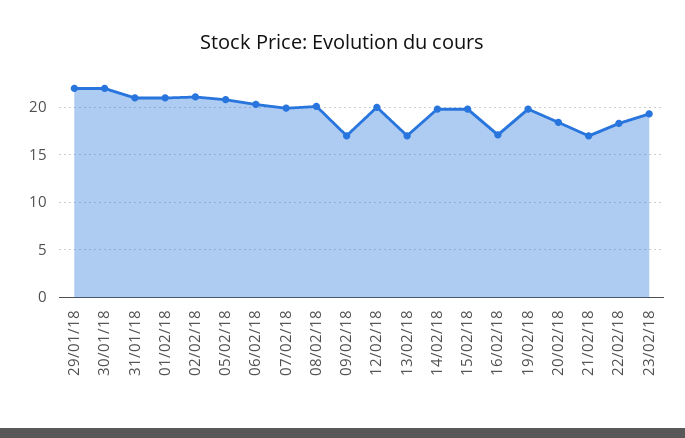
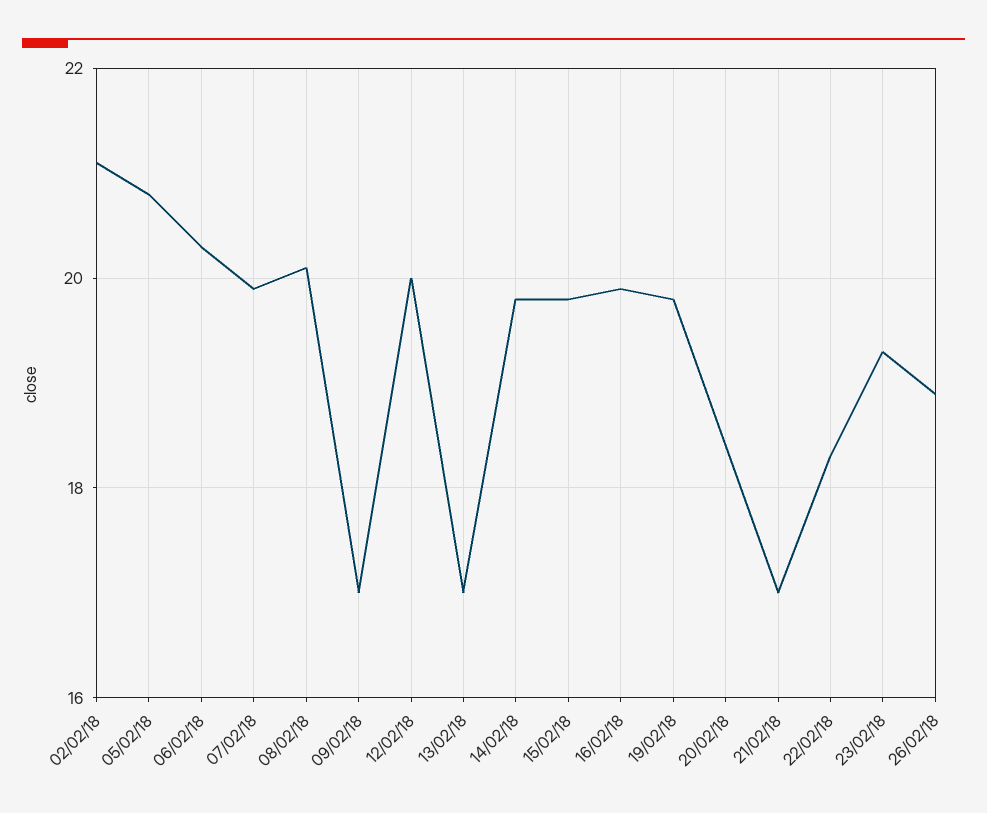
29/01/18: 22 -> none
30/01/18: 22 -> none
31/01/18: 21 -> none
01/02/18: 21 -> none
16/02/18: 17 -> 20
26/02/18: none -> 19

